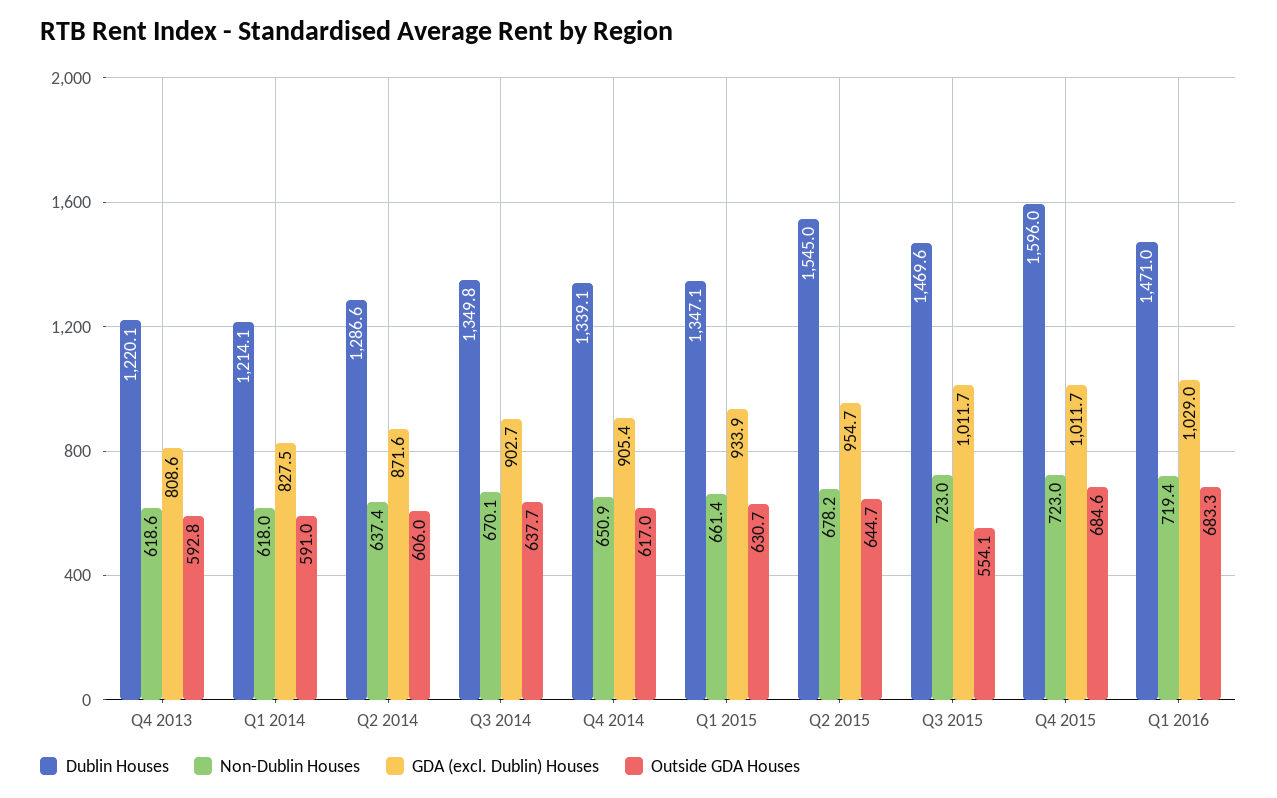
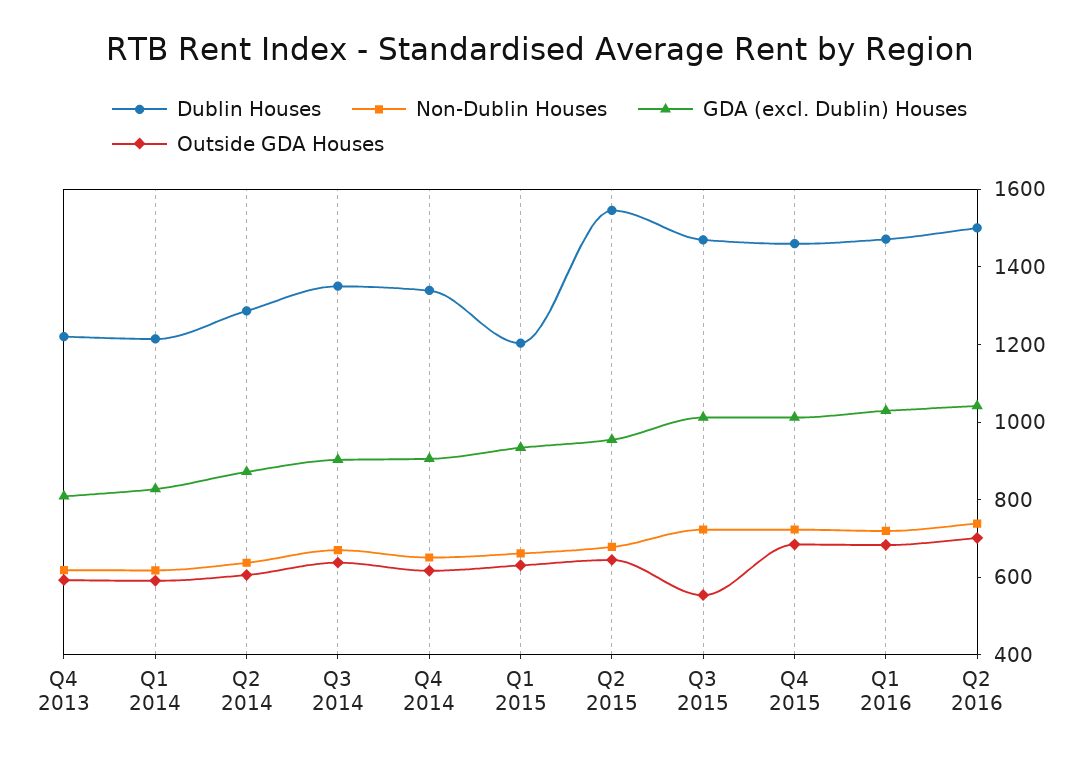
Dublin Houses, Q1 2015: 1347.1 -> 1200
Dublin Houses, Q4 2015: 1596 -> 1450
Dublin Houses, Q2 2016: none -> 1500
Non-Dublin Houses, Q2 2016: none -> 750
GDA (excl. Dublin) Houses, Q2 2016: none -> 1050
Outside GDA Houses, Q2 2016: none -> 700

